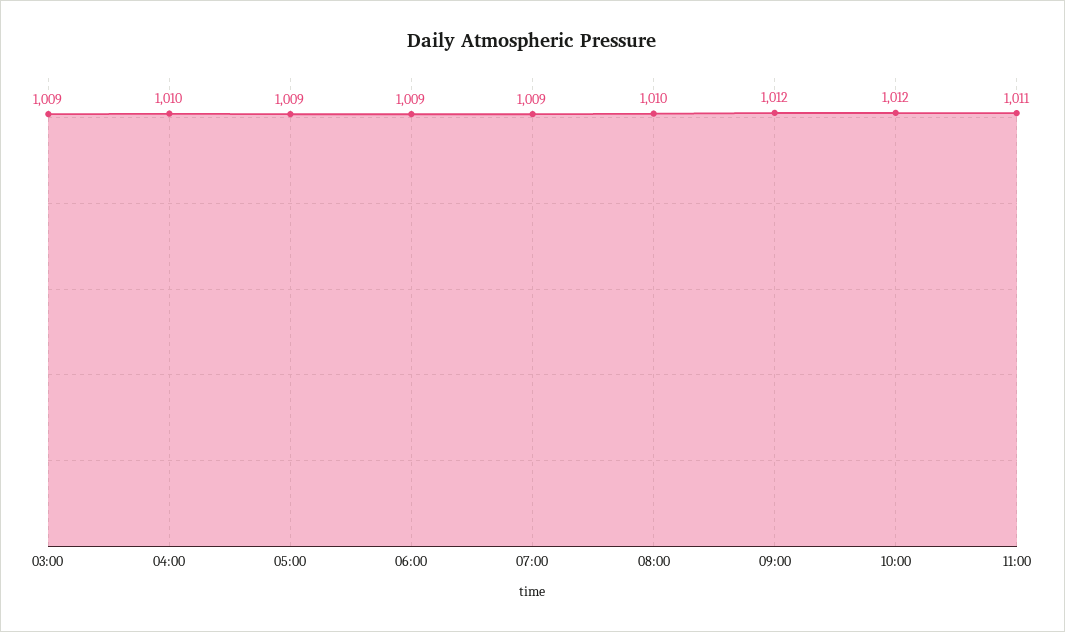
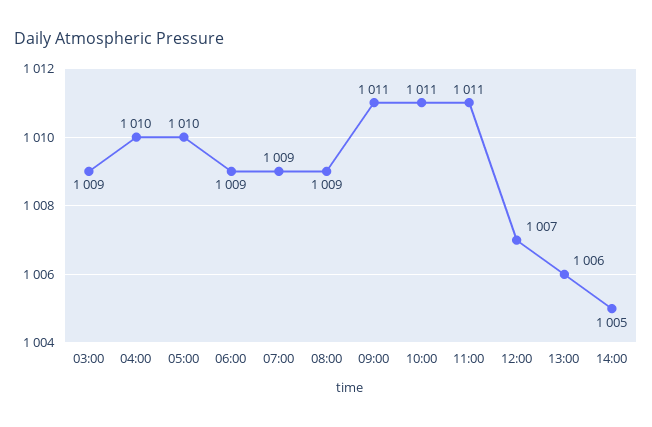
05:00: 1009 -> 1010
08:00: 1010 -> 1009
09:00: 1012 -> 1011
10:00: 1012 -> 1011
12:00: none -> 1007
13:00: none -> 1006
14:00: none -> 1005

